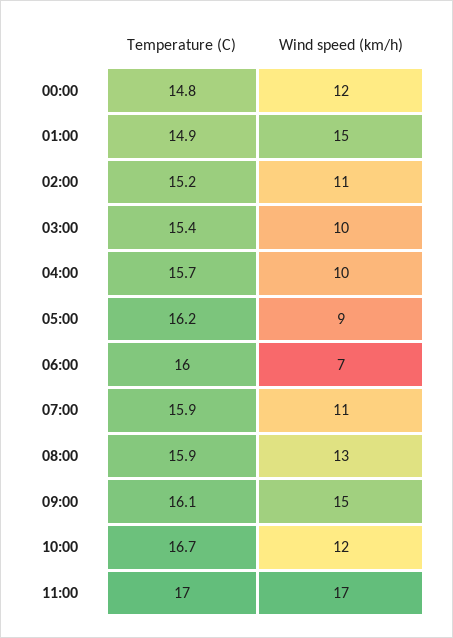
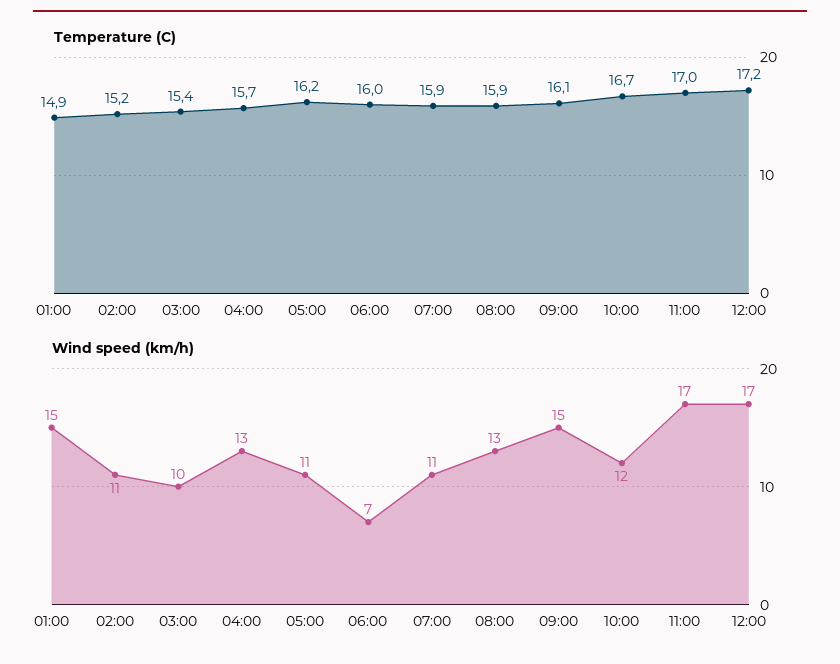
Temperature (C), 00:00: 14.8 -> none
Wind speed (km/h), 00:00: 12 -> none
Wind speed (km/h), 04:00: 10 -> 13
Wind speed (km/h), 05:00: 9 -> 11
Temperature (C), 12:00: none -> 17.2
Wind speed (km/h), 12:00: none -> 17

